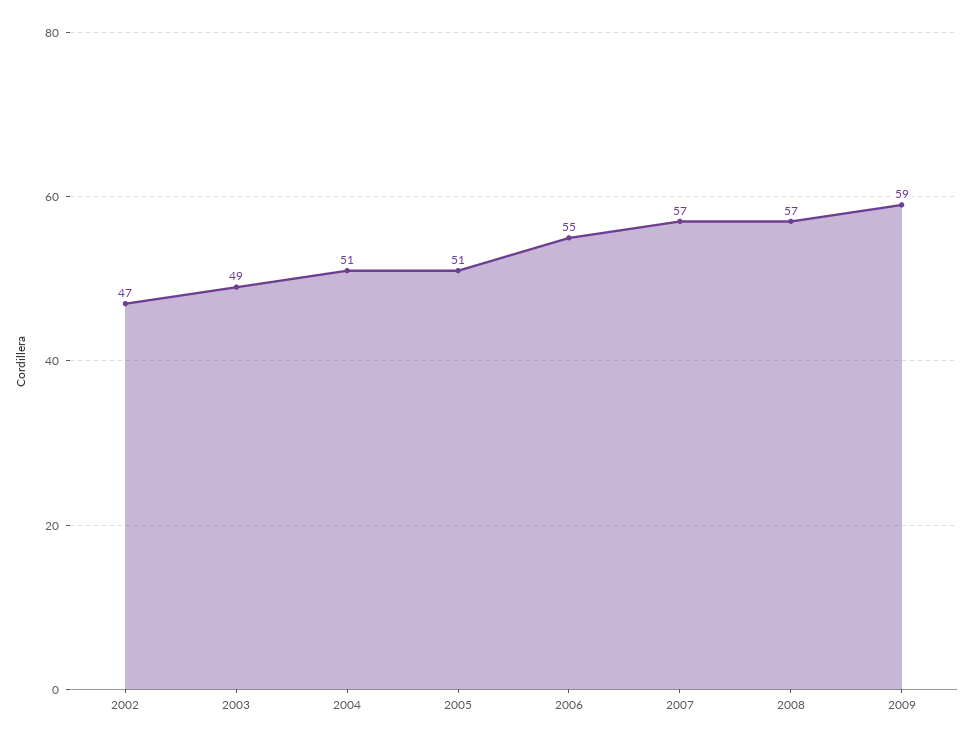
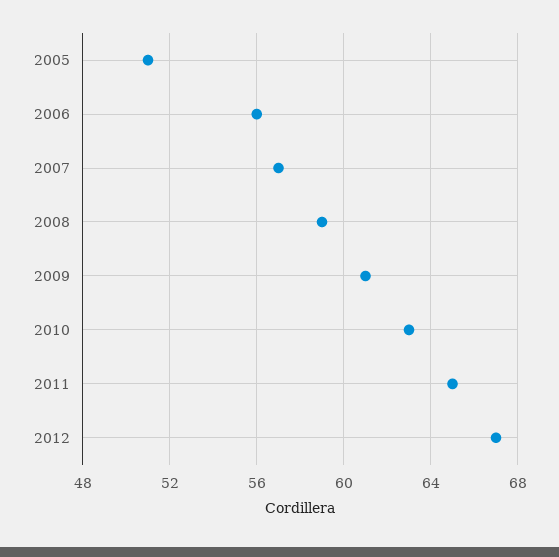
2002: 47 -> none
2003: 49 -> none
2004: 51 -> none
2006: 55 -> 56
2008: 57 -> 59
2009: 59 -> 61
2010: none -> 63
2011: none -> 65
2012: none -> 67

